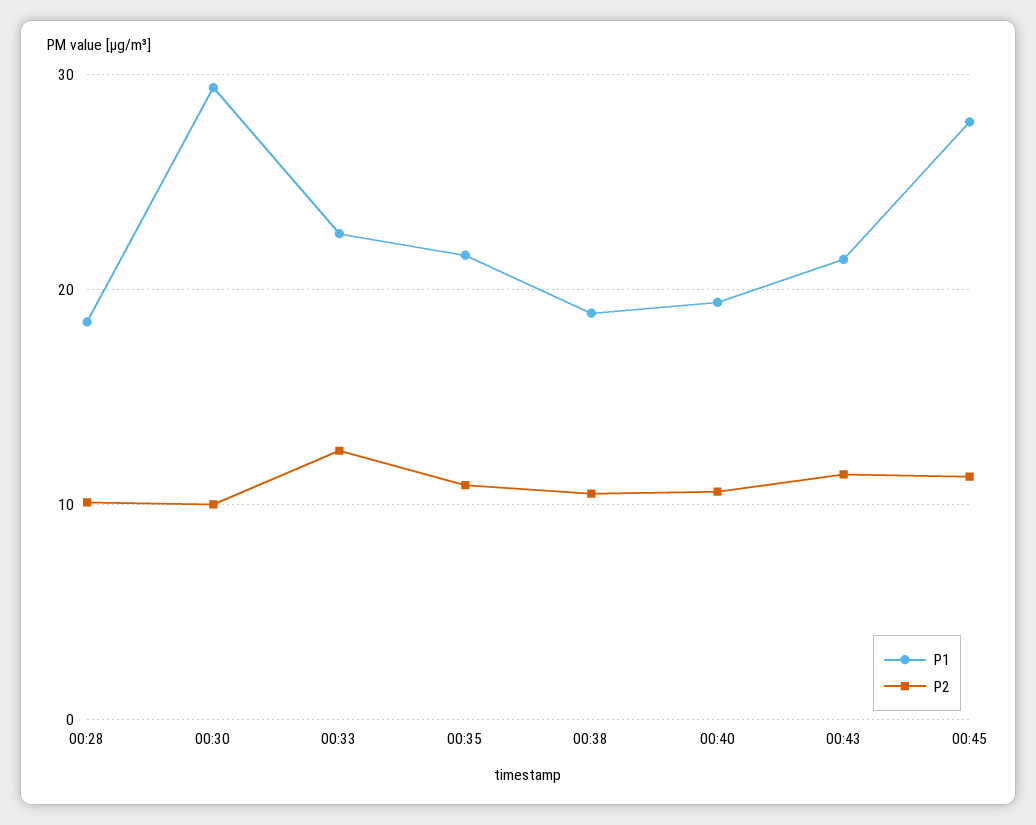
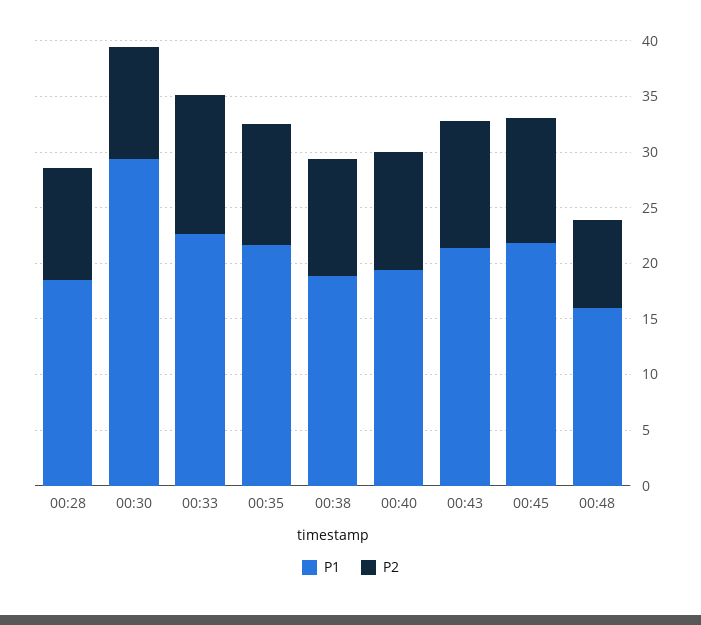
P1, 00:45: 28 -> 22
P1, 00:48: none -> 16
P2, 00:48: none -> 8

